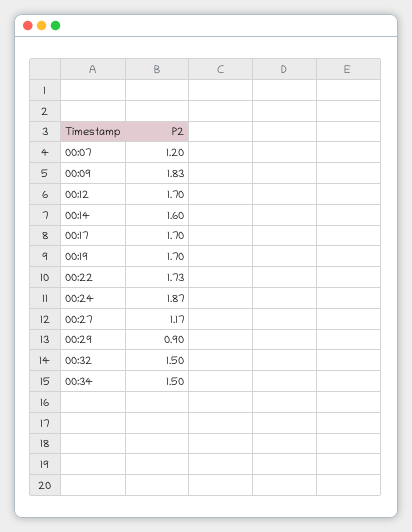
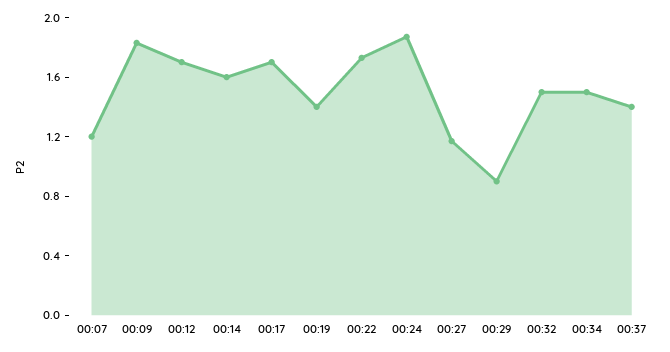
00:19: 1.7 -> 1.4
00:37: none -> 1.4

